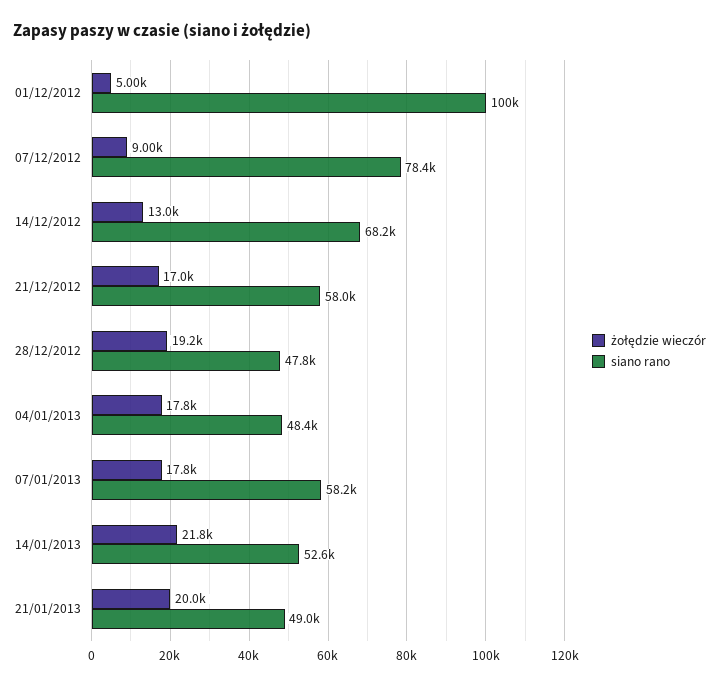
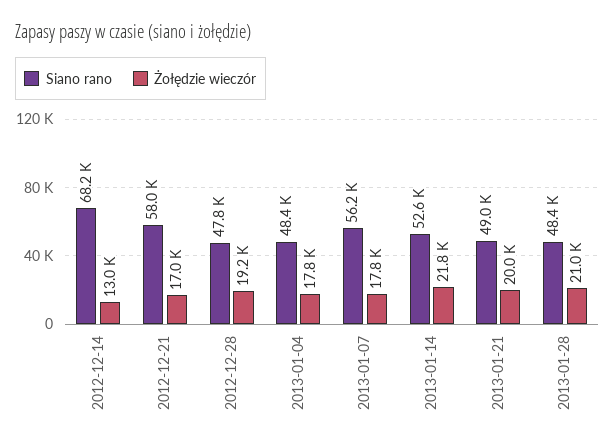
żołędzie wieczór, 01/12/2012: 5000 -> none
siano rano, 01/12/2012: 100000 -> none
żołędzie wieczór, 07/12/2012: 9000 -> none
siano rano, 07/12/2012: 78400 -> none
siano rano, 07/01/2013: 58200 -> 56200
siano rano, 2013-01-28: none -> 48400
żołędzie wieczór, 2013-01-28: none -> 21000

